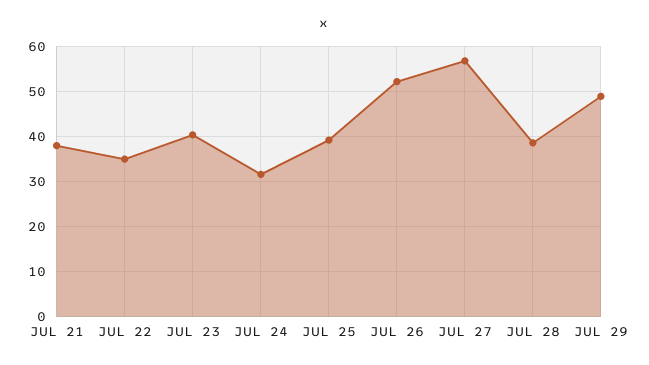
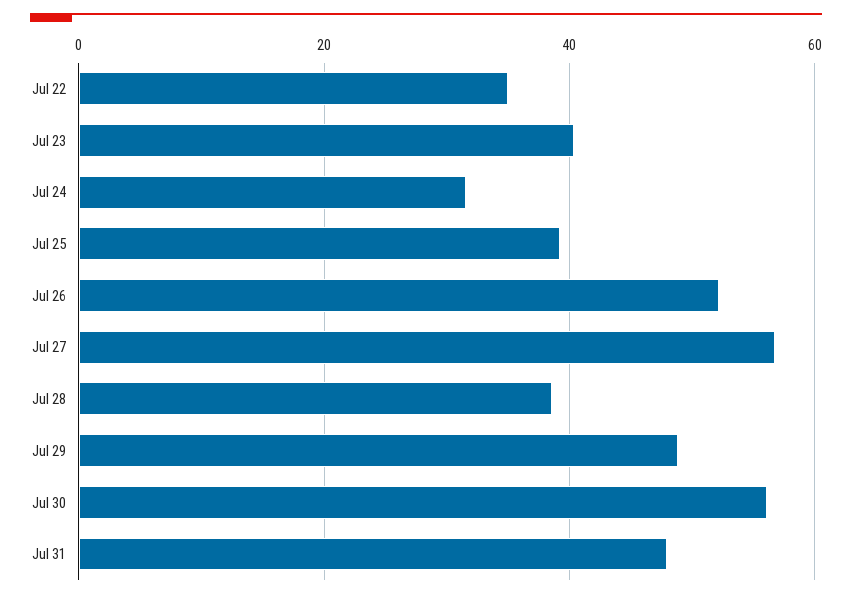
JUL 21: 38 -> none
Jul 30: none -> 56
Jul 31: none -> 48

